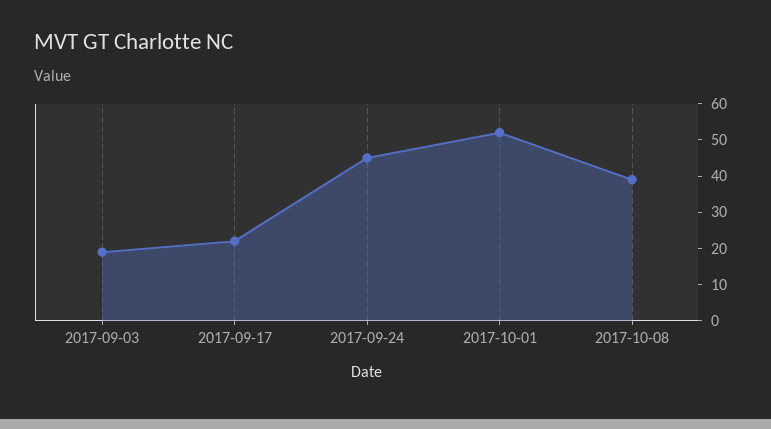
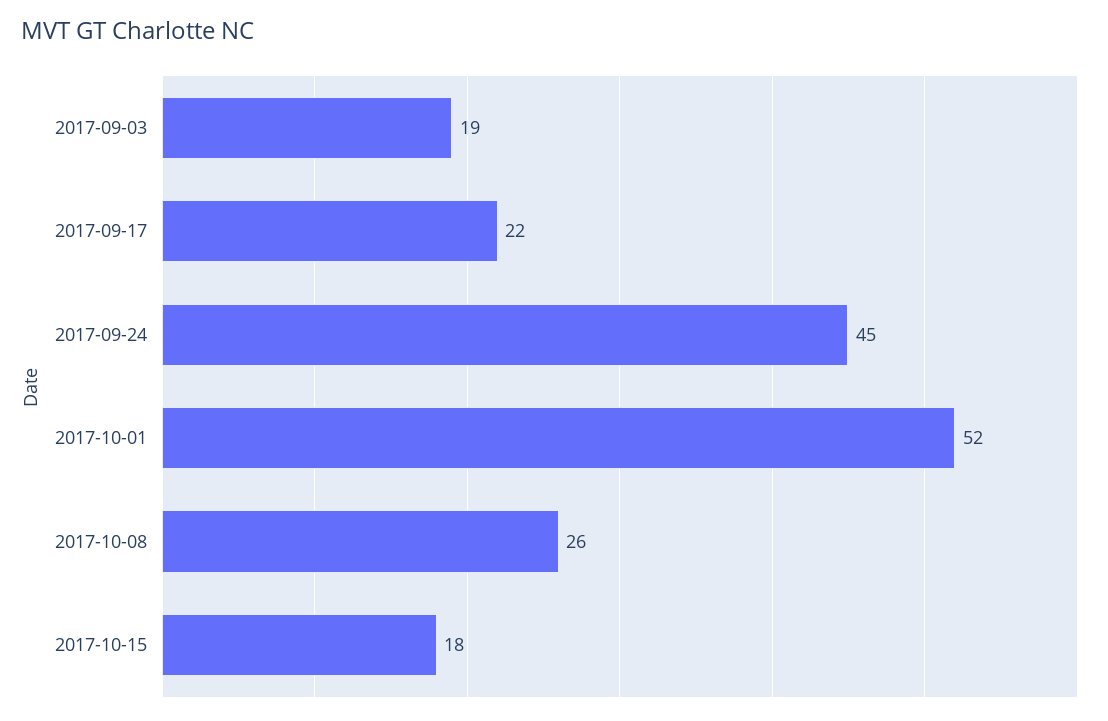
2017-10-08: 40 -> 26
2017-10-15: none -> 18

